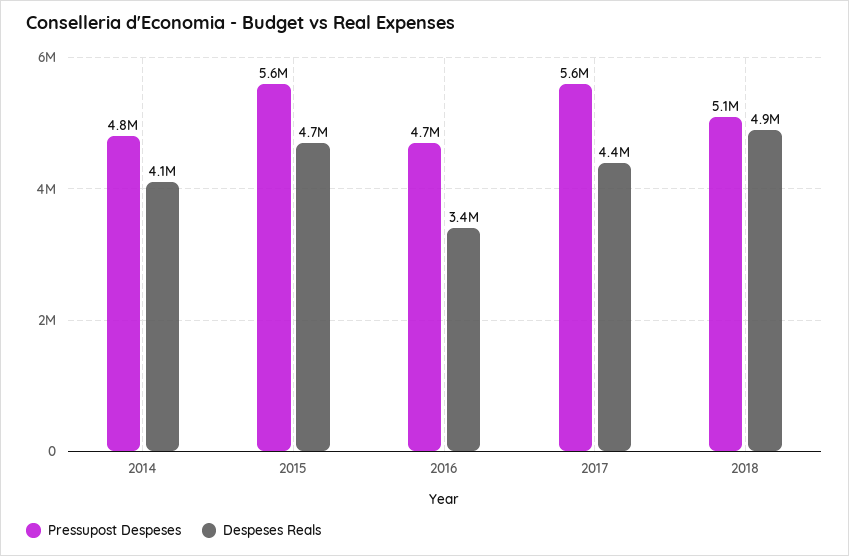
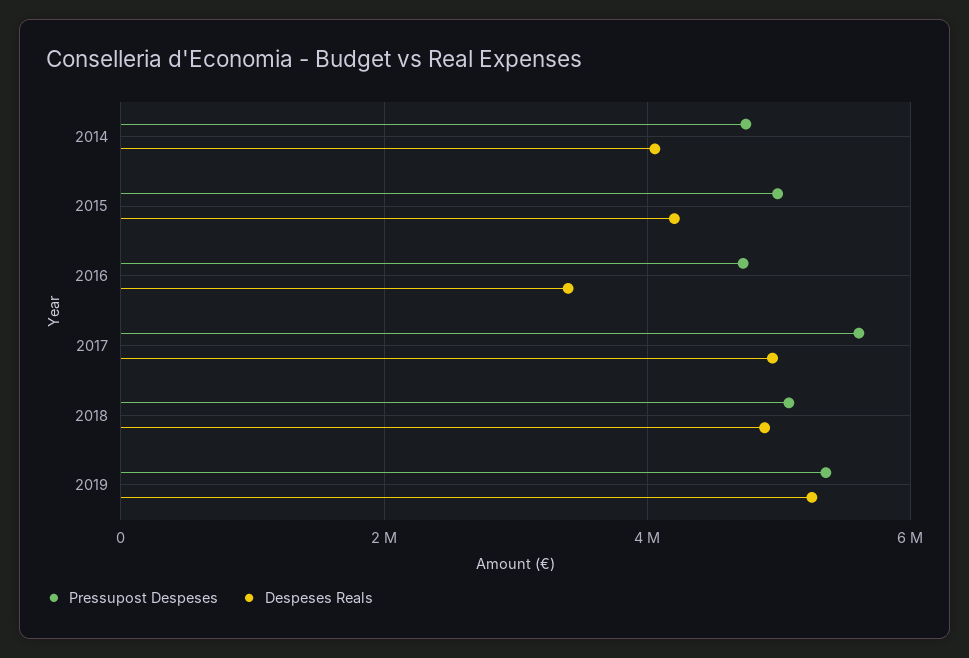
Pressupost Despeses, 2015: 5600000 -> 5000000
Despeses Reals, 2015: 4700000 -> 4200000
Despeses Reals, 2017: 4400000 -> 5000000
Pressupost Despeses, 2019: none -> 5400000
Despeses Reals, 2019: none -> 5200000

